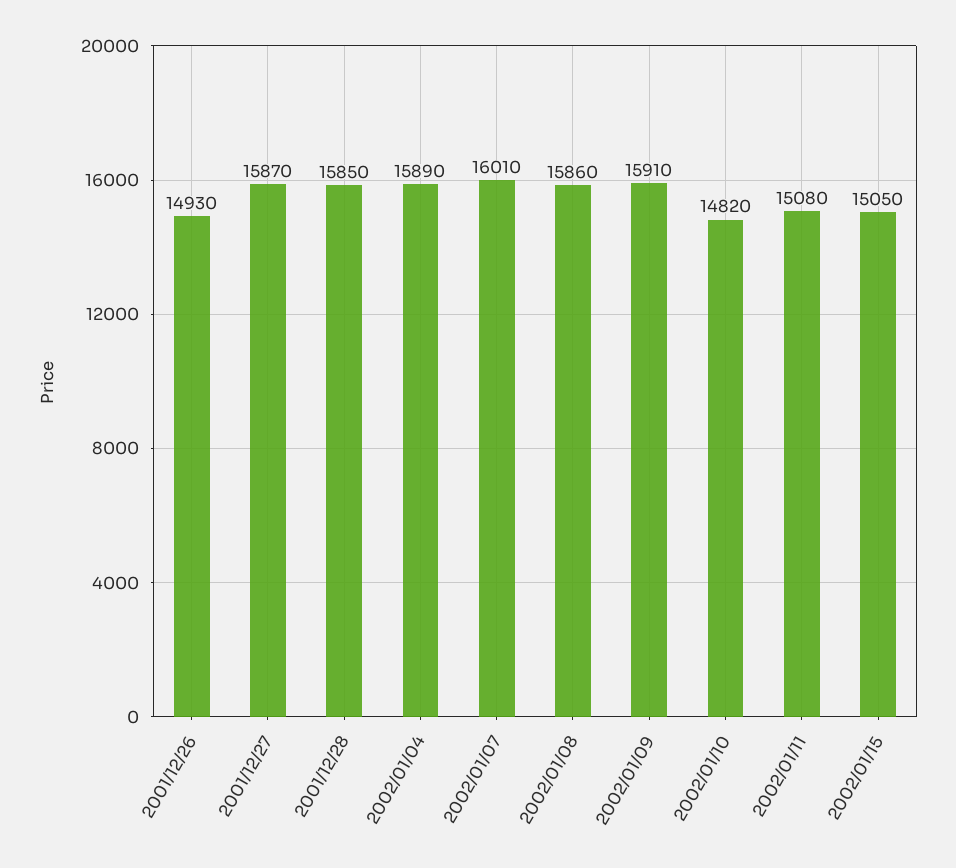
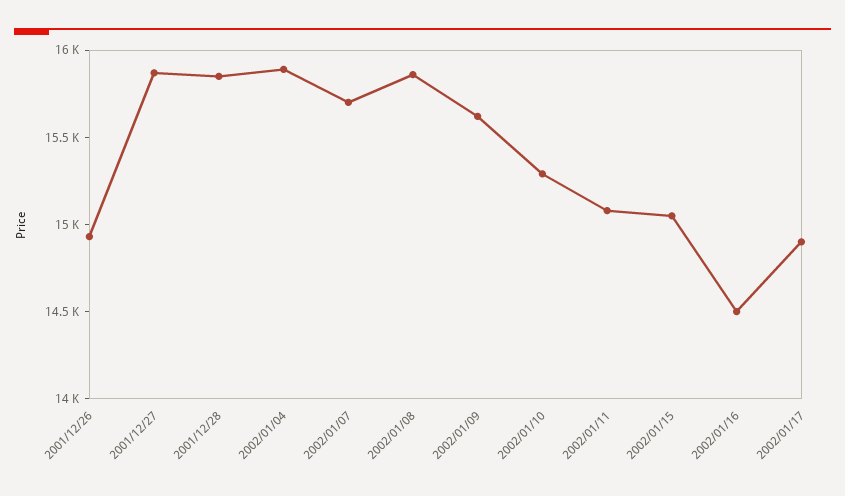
2002/01/07: 16010 -> 15700
2002/01/09: 15910 -> 15600
2002/01/10: 14820 -> 15300
2002/01/16: none -> 14500
2002/01/17: none -> 14900

